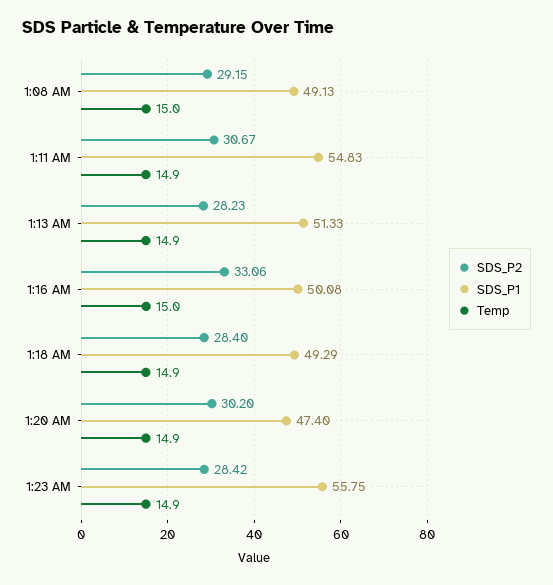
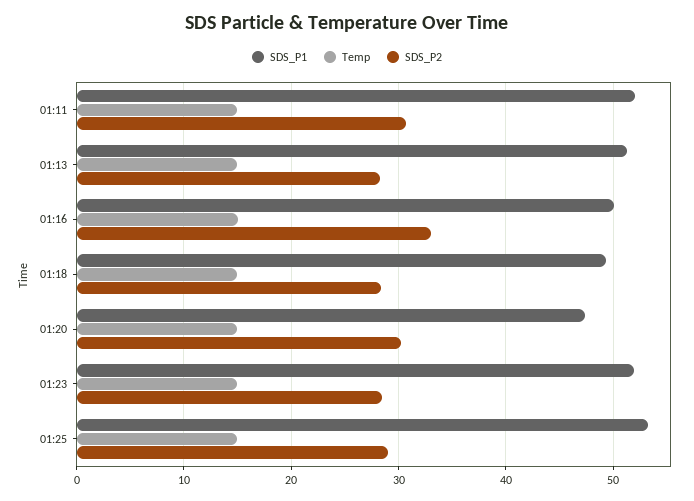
SDS_P2, 1:08 AM: 29.15 -> none
SDS_P1, 1:08 AM: 49.13 -> none
Temp, 1:08 AM: 15 -> none
SDS_P1, 1:11 AM: 54.83 -> 52
SDS_P1, 1:23 AM: 55.75 -> 52
SDS_P1, 01:25: none -> 53
Temp, 01:25: none -> 15
SDS_P2, 01:25: none -> 29

